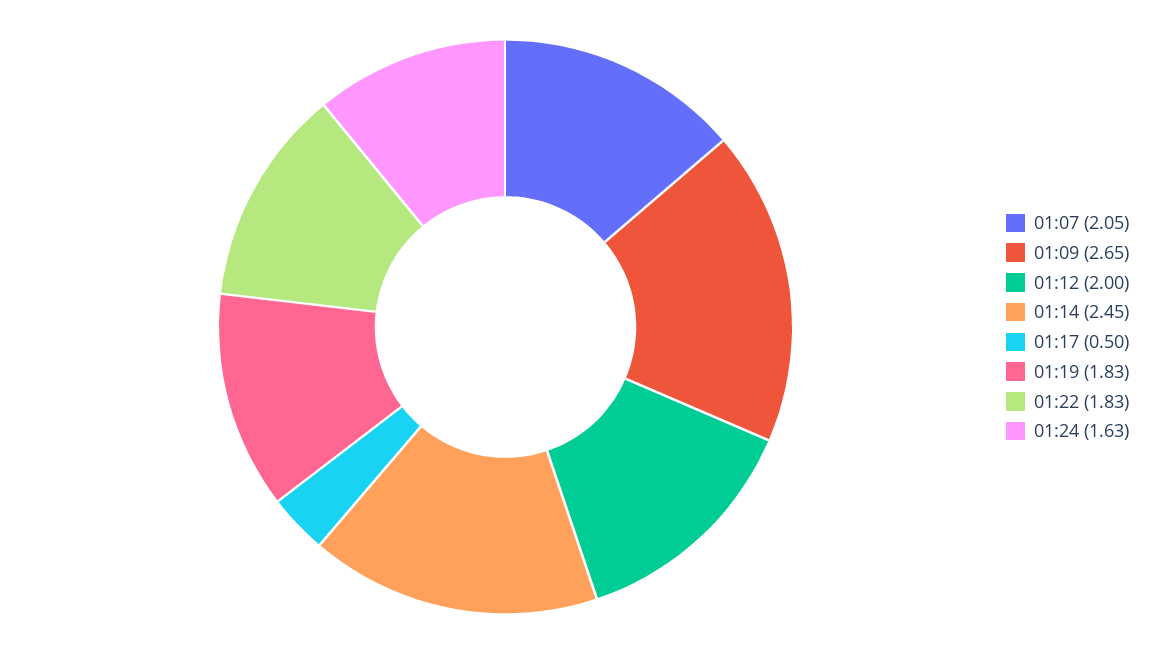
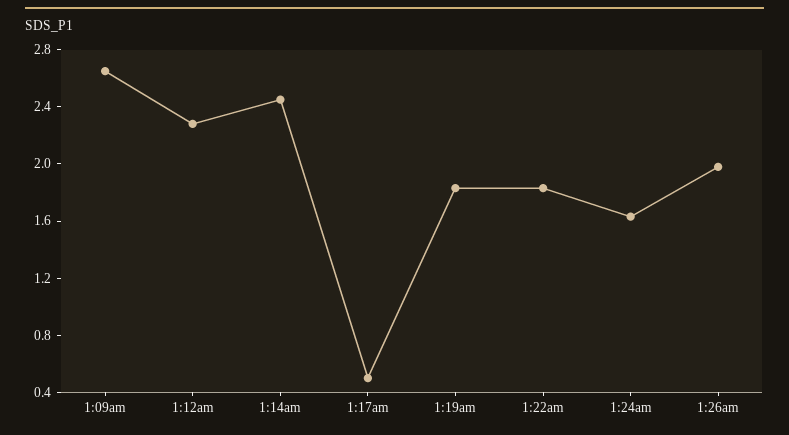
01:07: 2.05 -> none
01:12: 2 -> 2.3
1:26am: none -> 2

